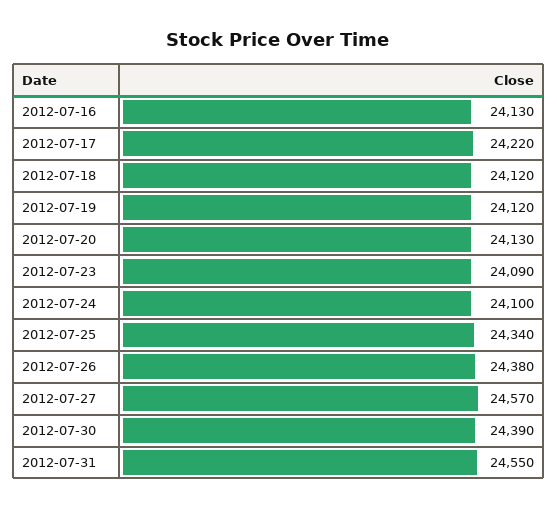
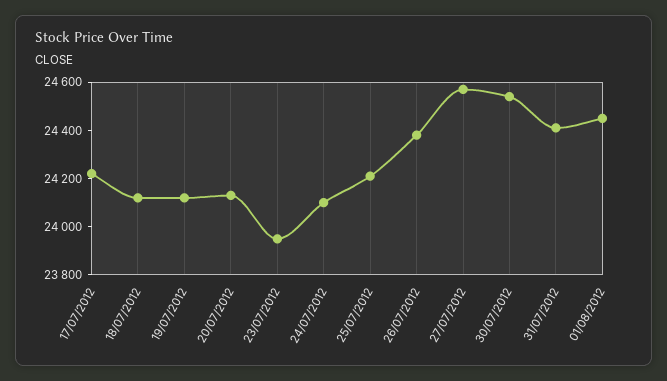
2012-07-16: 24130 -> none
2012-07-23: 24090 -> 23950
2012-07-25: 24340 -> 24200
2012-07-30: 24390 -> 24550
2012-07-31: 24550 -> 24400
01/08/2012: none -> 24450

